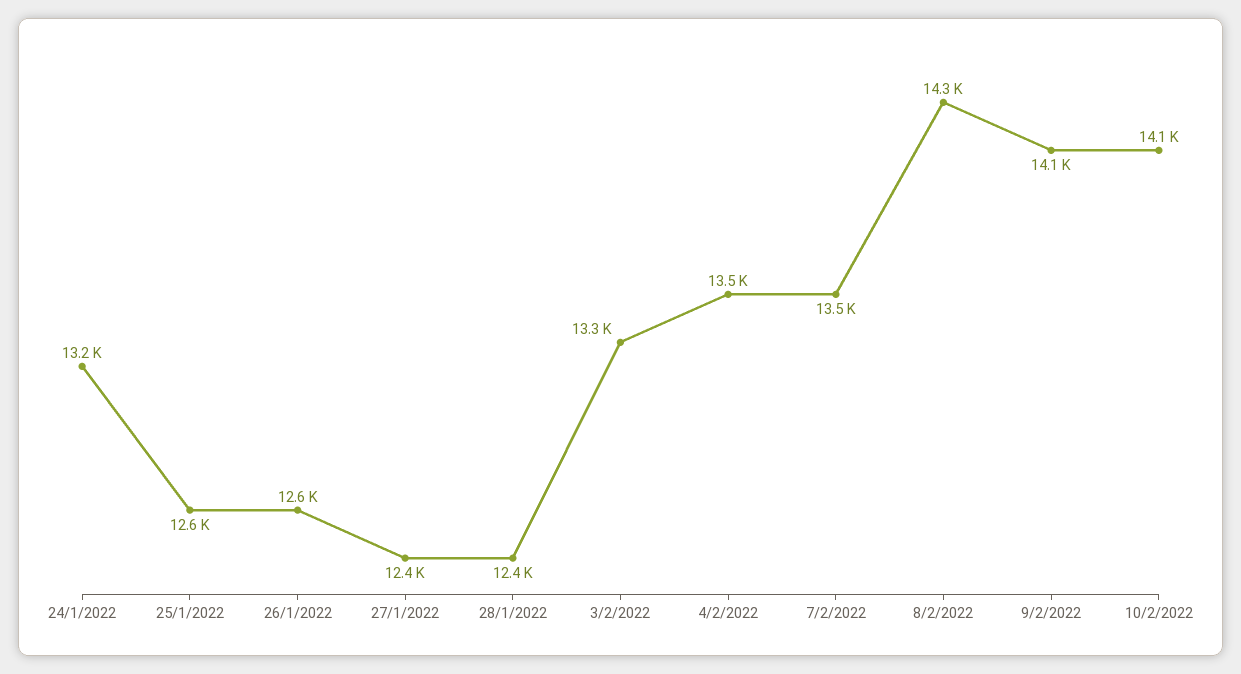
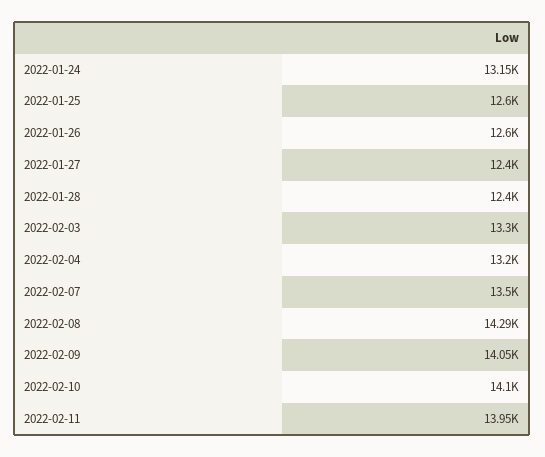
4/2/2022: 13500 -> 13200
2022-02-11: none -> 13950

